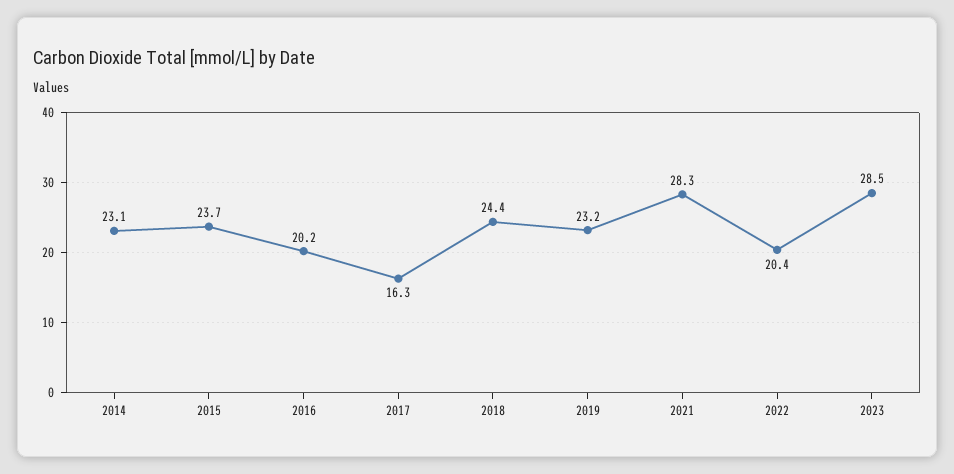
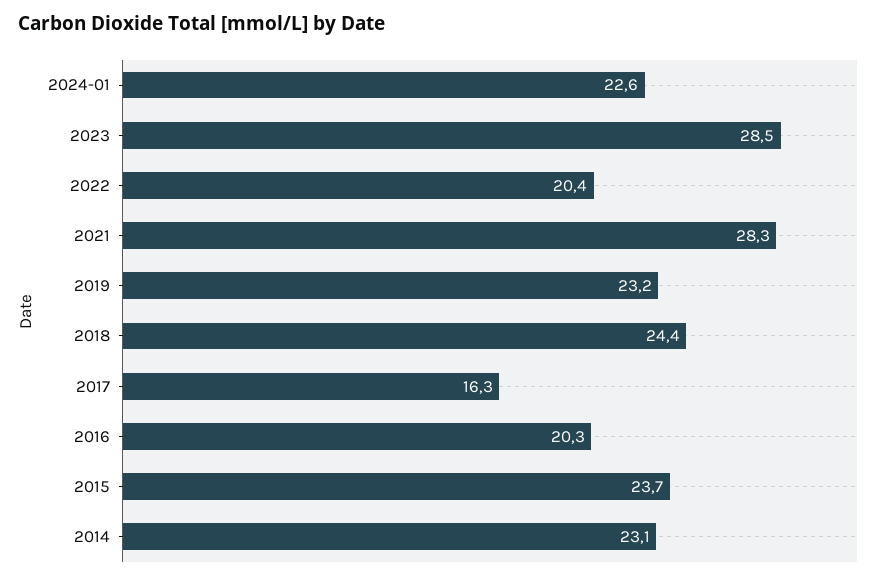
2016: 20.2 -> 20.3
2024-01: none -> 22.6

